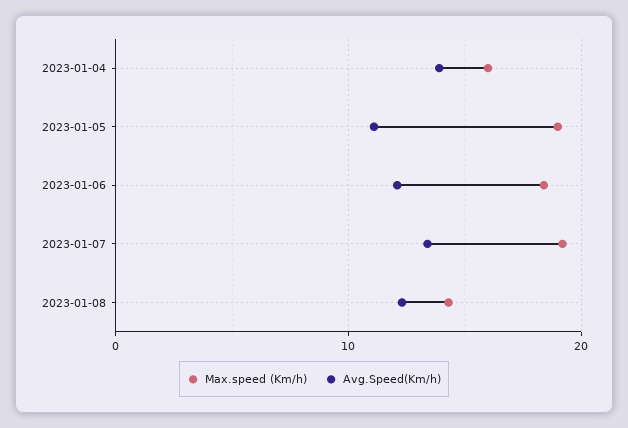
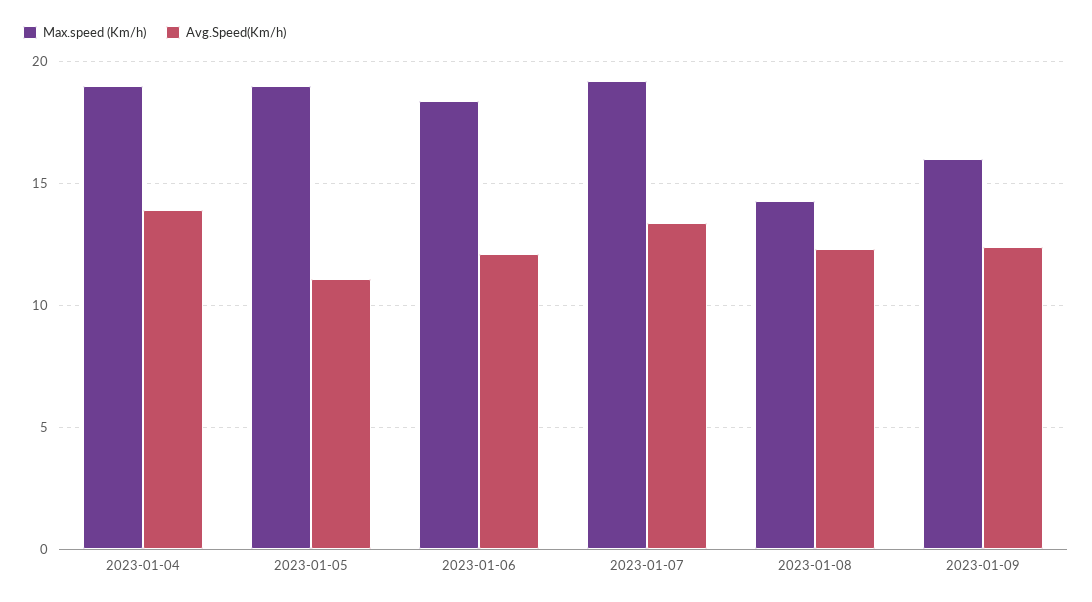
Max.speed (Km/h), 2023-01-04: 16 -> 19
Max.speed (Km/h), 2023-01-09: none -> 16
Avg.Speed(Km/h), 2023-01-09: none -> 12.5

